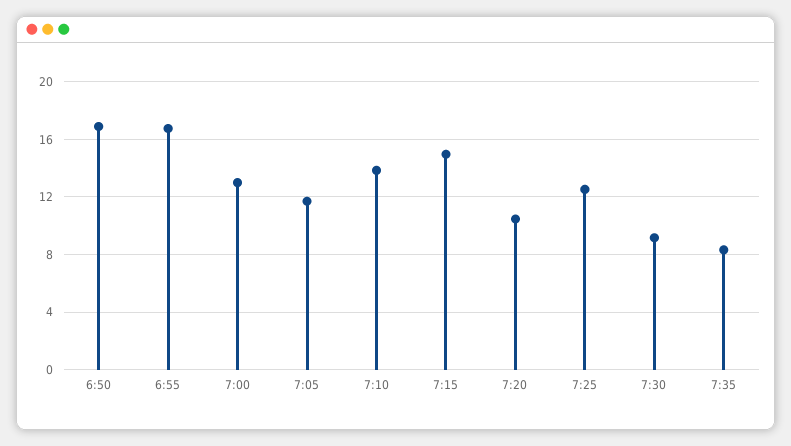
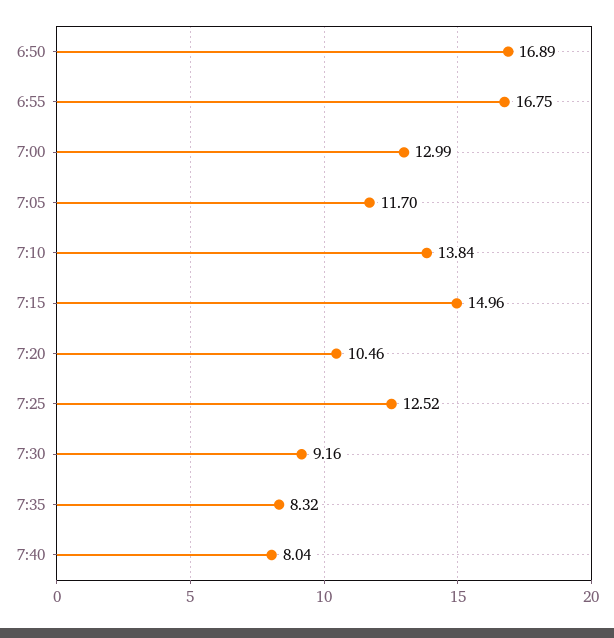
7:40: none -> 8.04

